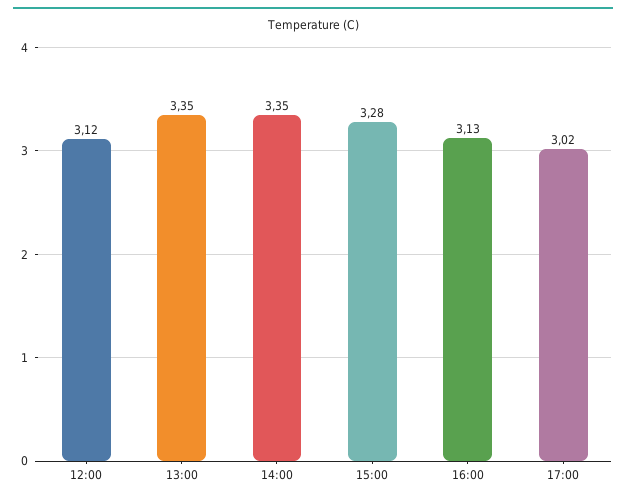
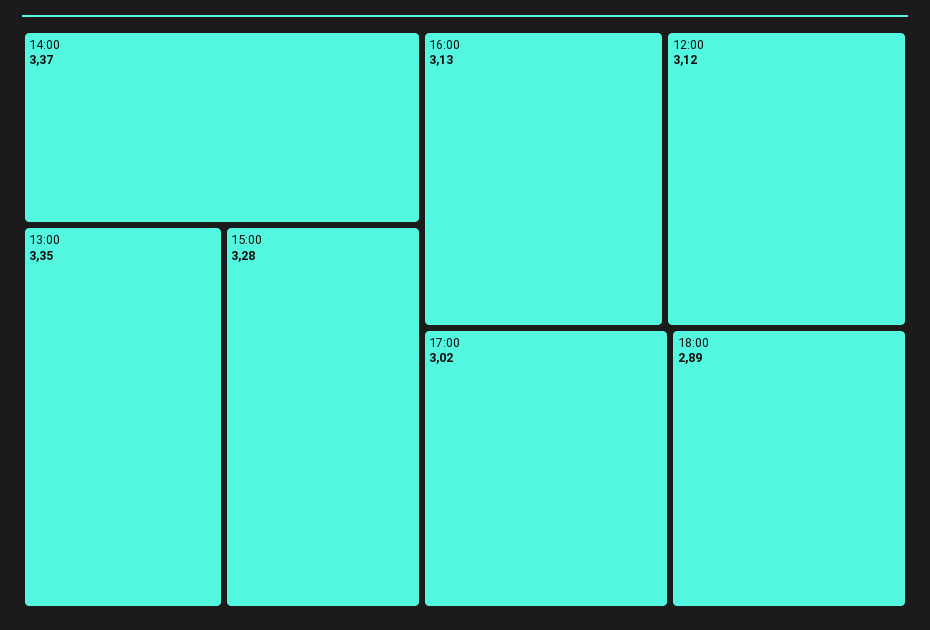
14:00: 3.35 -> 3.37
18:00: none -> 2.89

